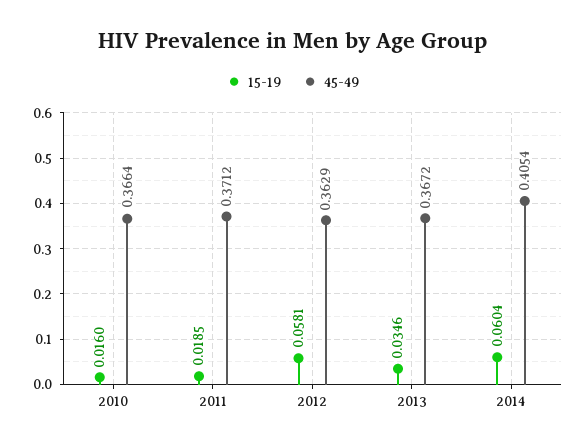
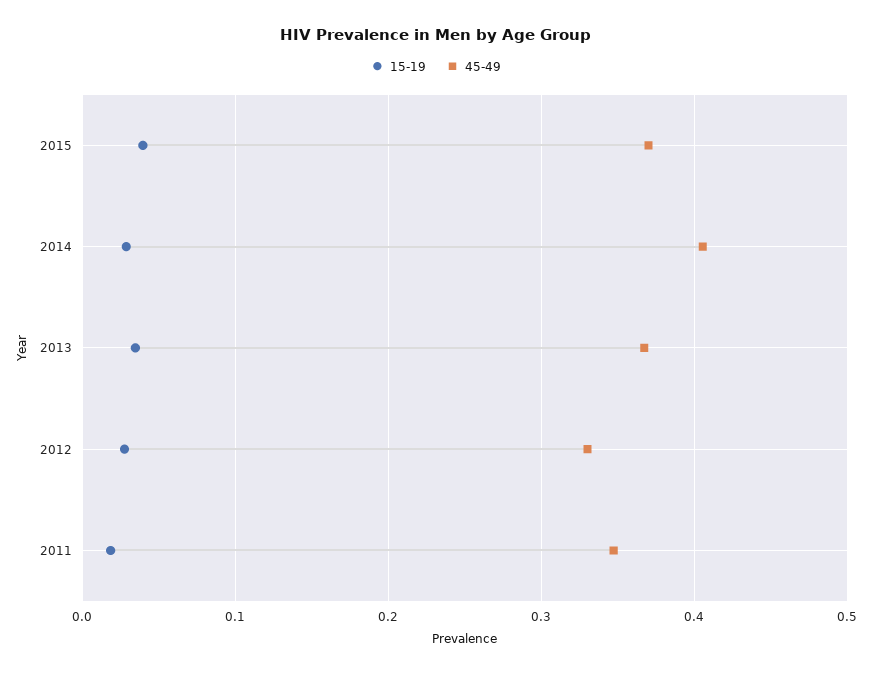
15-19, 2010: 0.016 -> none
45-49, 2010: 0.3664 -> none
45-49, 2011: 0.3712 -> 0.35
15-19, 2012: 0.0581 -> 0.03
45-49, 2012: 0.3629 -> 0.33
15-19, 2014: 0.0604 -> 0.03
15-19, 2015: none -> 0.04
45-49, 2015: none -> 0.37

